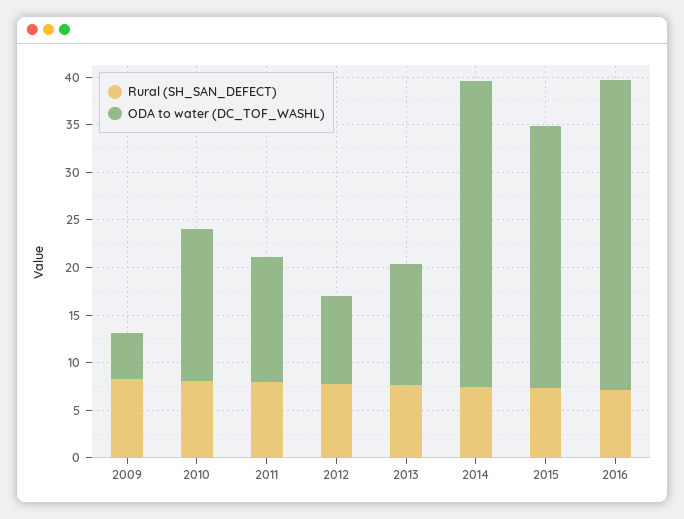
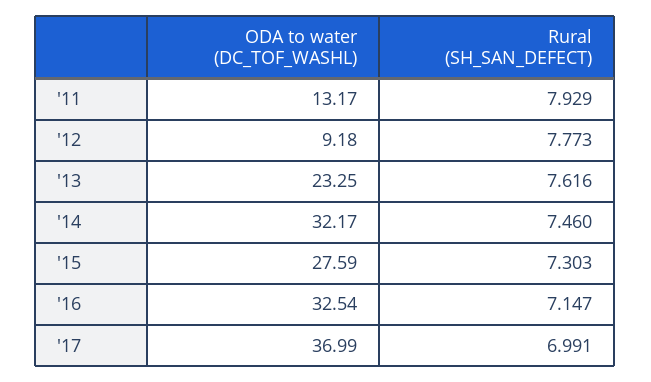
Rural (SH_SAN_DEFECT), 2009: 8 -> none
ODA to water (DC_TOF_WASHL), 2009: 5 -> none
Rural (SH_SAN_DEFECT), 2010: 8 -> none
ODA to water (DC_TOF_WASHL), 2010: 16 -> none
ODA to water (DC_TOF_WASHL), 2013: 13 -> 23.25
ODA to water (DC_TOF_WASHL), '17: none -> 36.99
Rural (SH_SAN_DEFECT), '17: none -> 6.991

